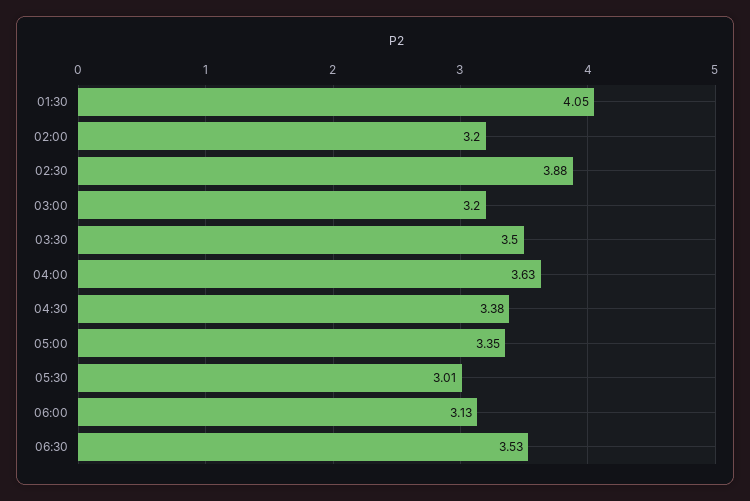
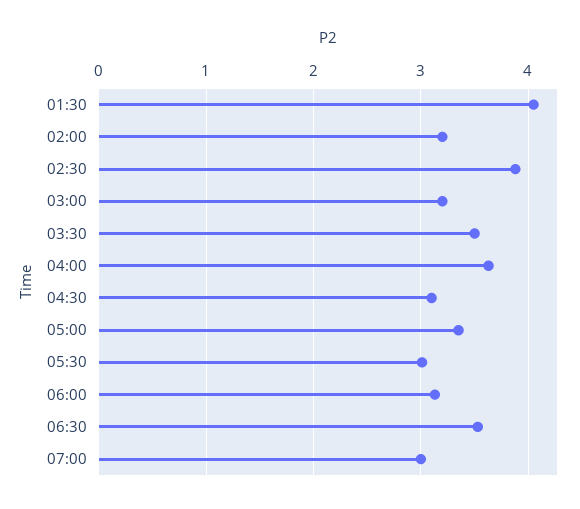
04:30: 3.38 -> 3.1
07:00: none -> 3

